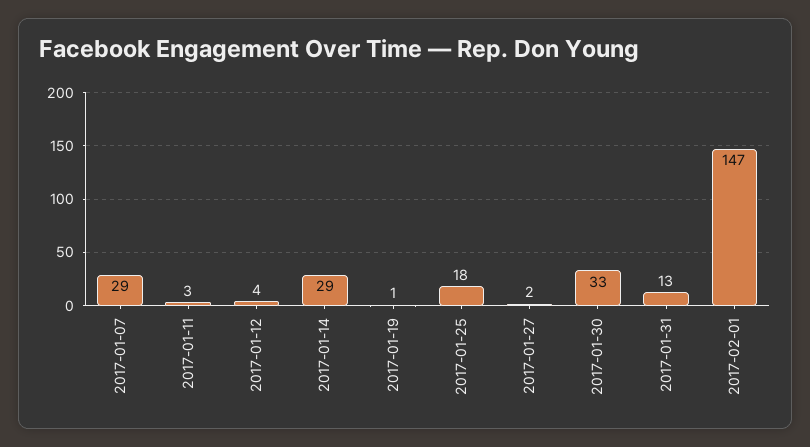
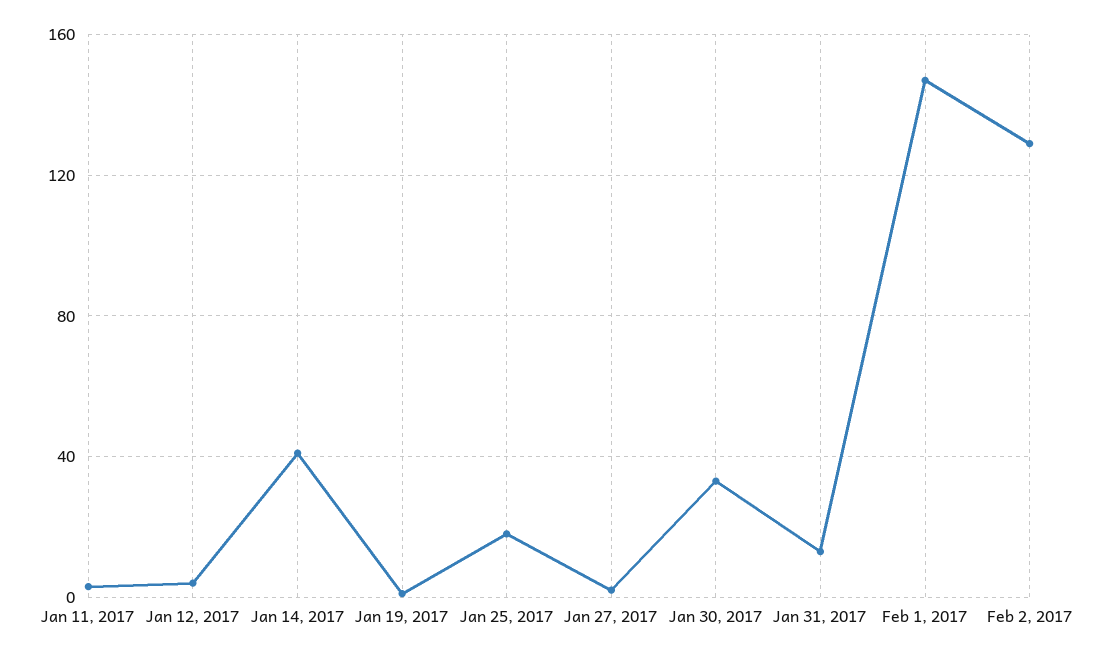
2017-01-07: 29 -> none
2017-01-14: 29 -> 40
Feb 2, 2017: none -> 130

